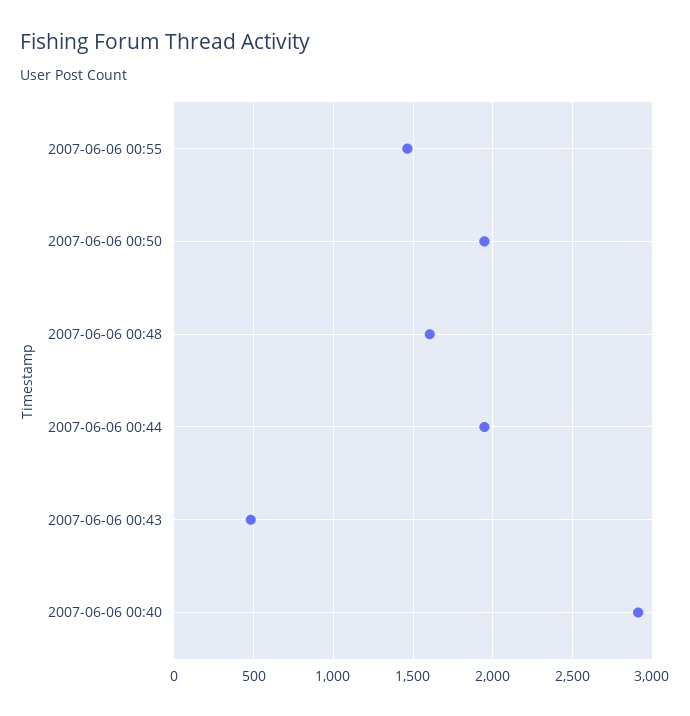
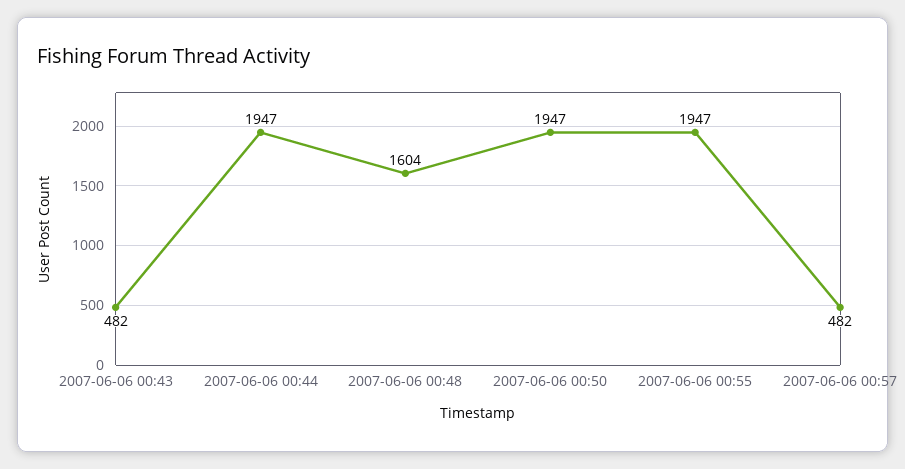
2007-06-06 00:55: 1450 -> 1947
2007-06-06 00:40: 2900 -> none
2007-06-06 00:57: none -> 482

